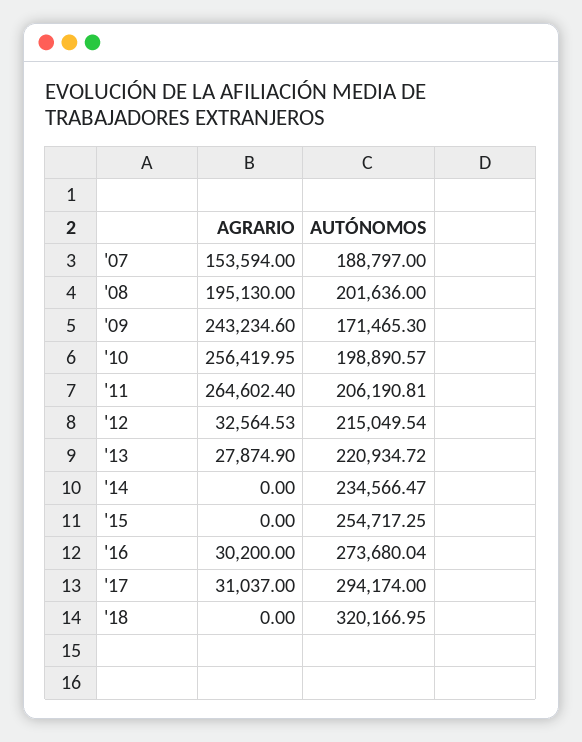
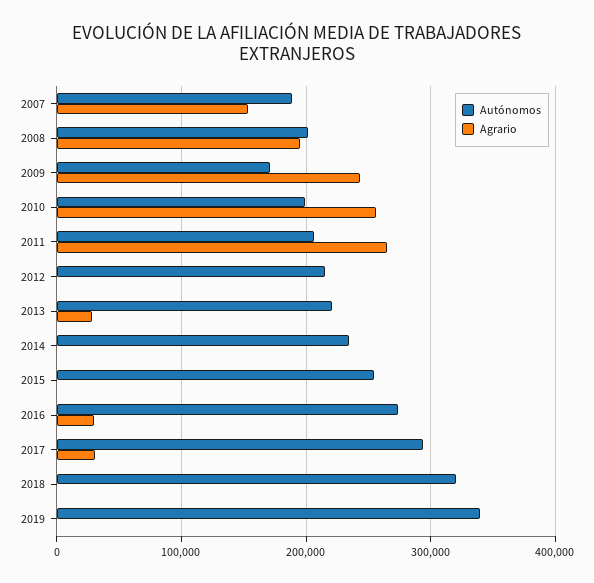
AGRARIO, '12: 32564.53 -> 0
AUTÓNOMOS, 2019: none -> 340000
AGRARIO, 2019: none -> 0

